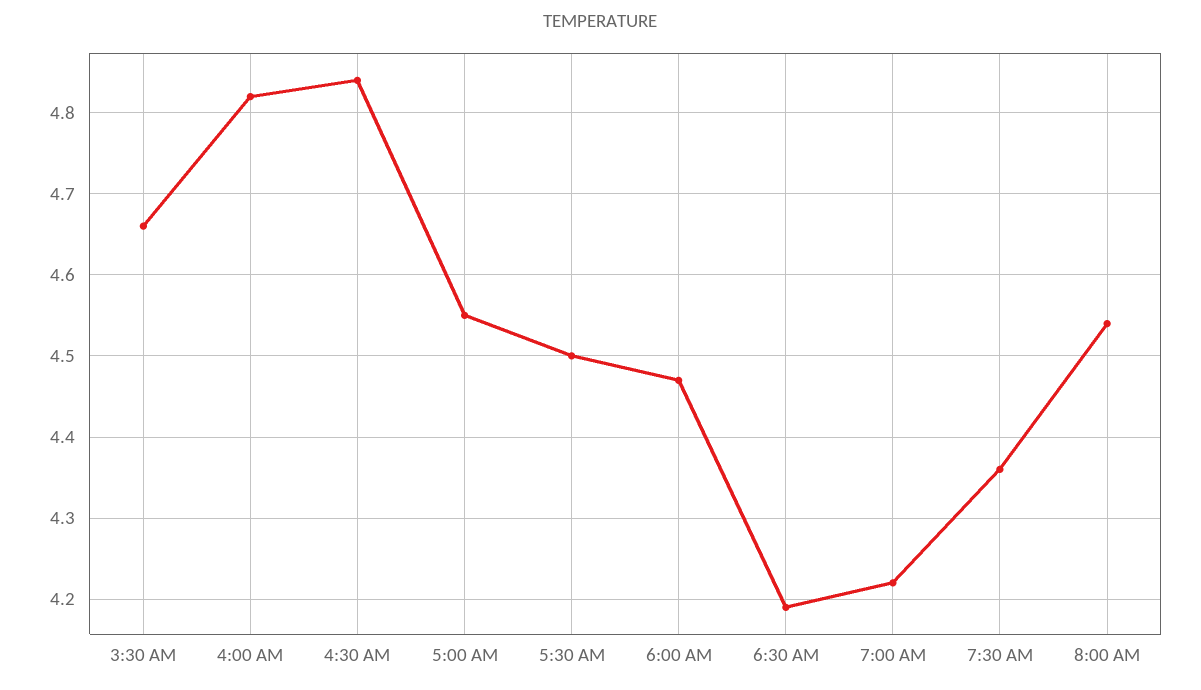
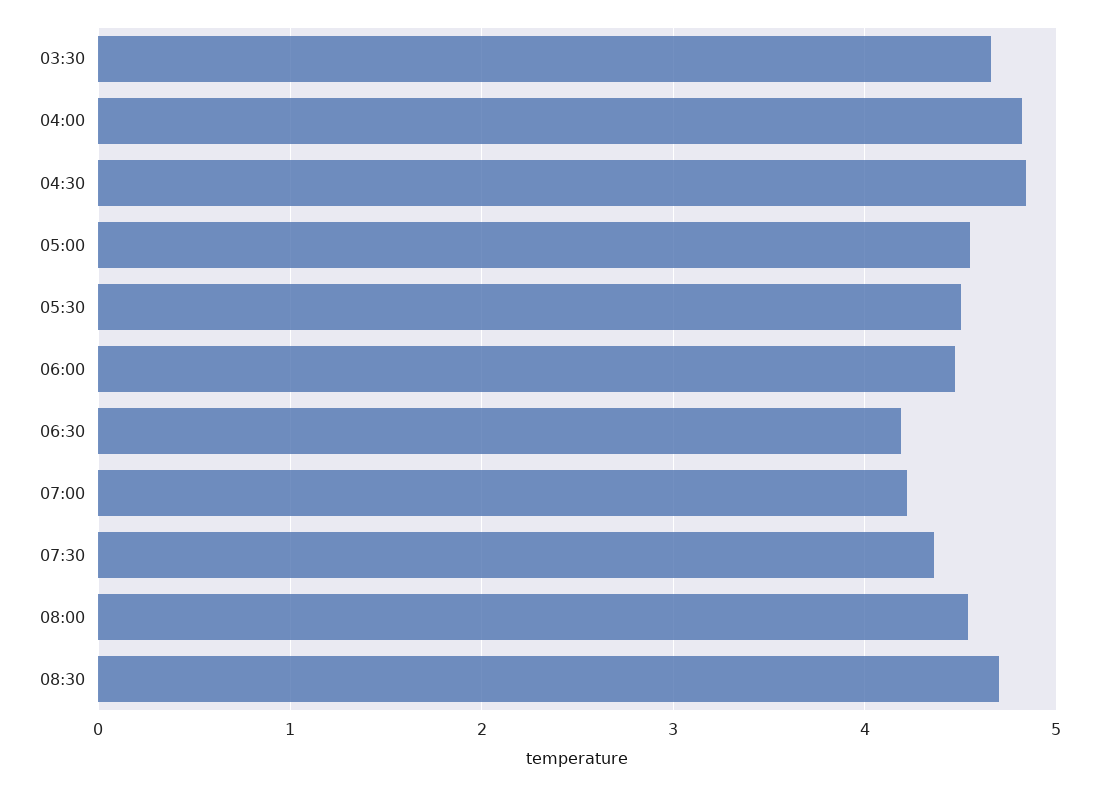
08:30: none -> 4.7

